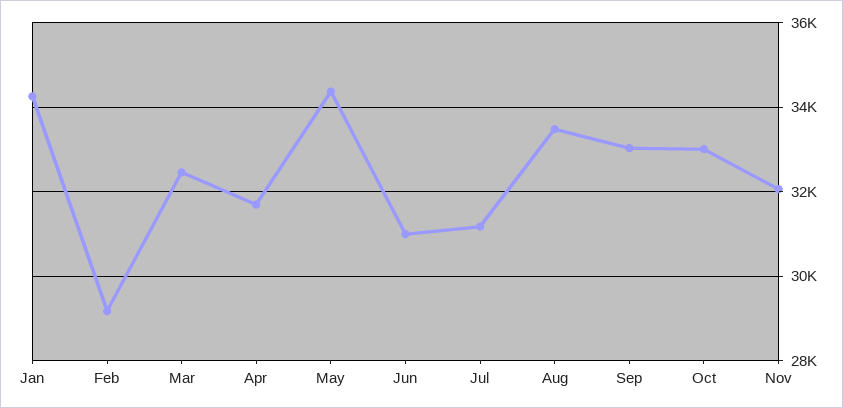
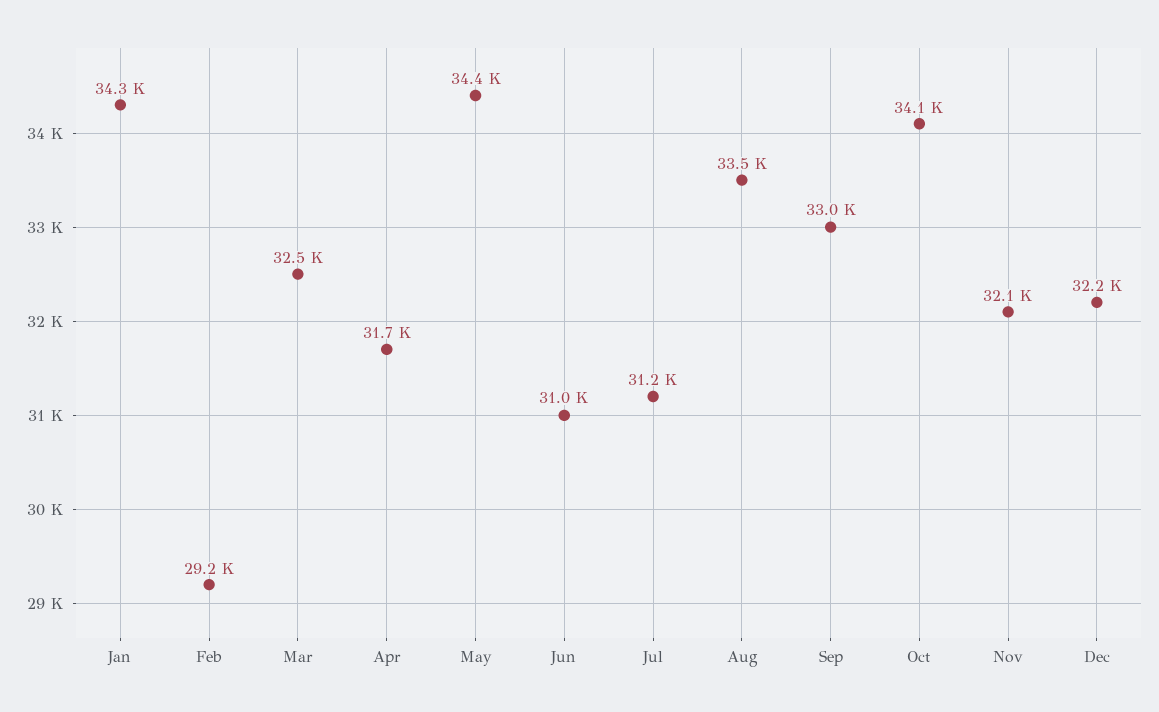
Oct: 33000 -> 34100
Dec: none -> 32200

